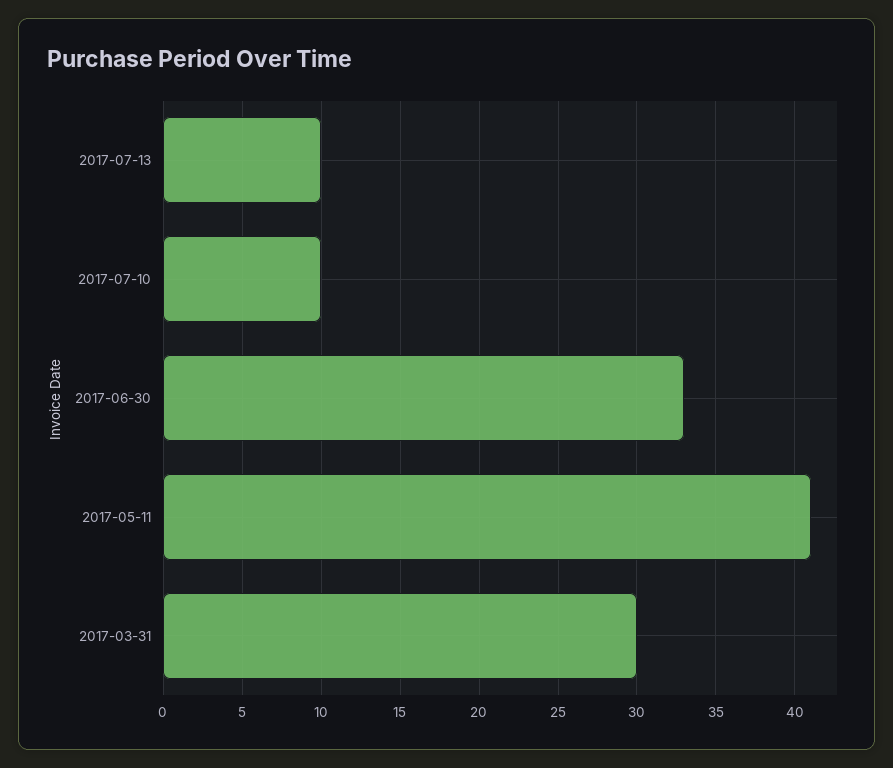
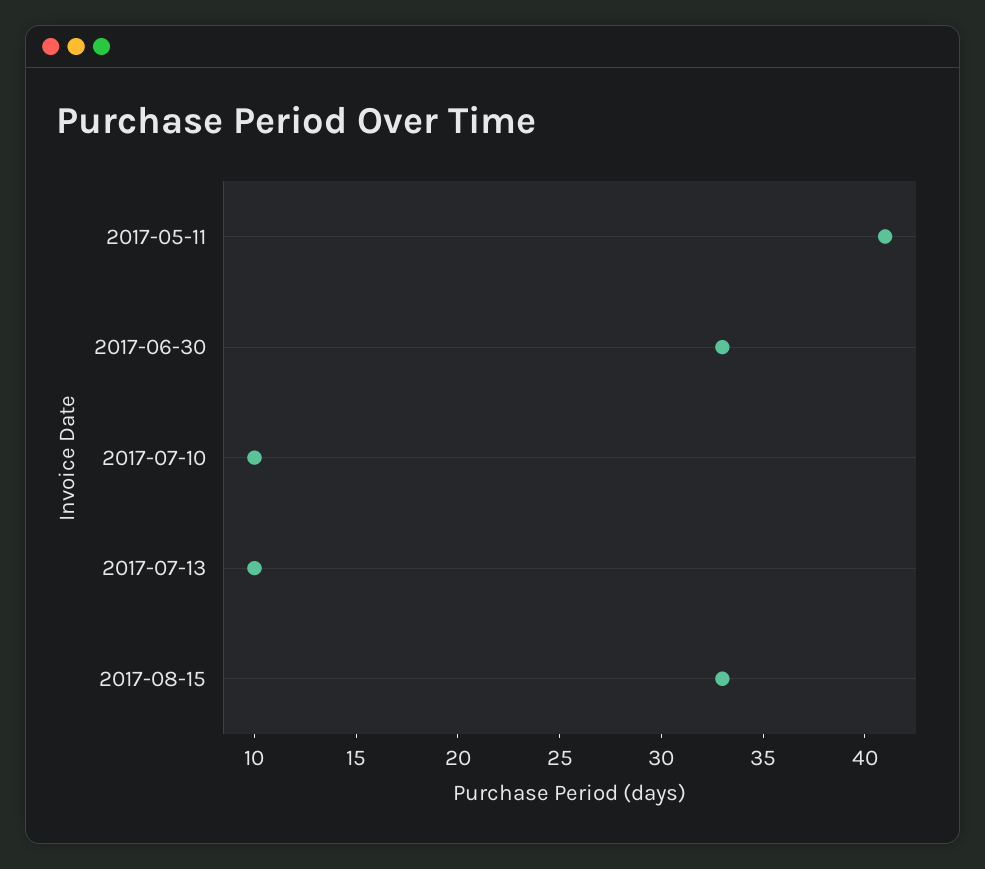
2017-03-31: 30 -> none
2017-08-15: none -> 33

